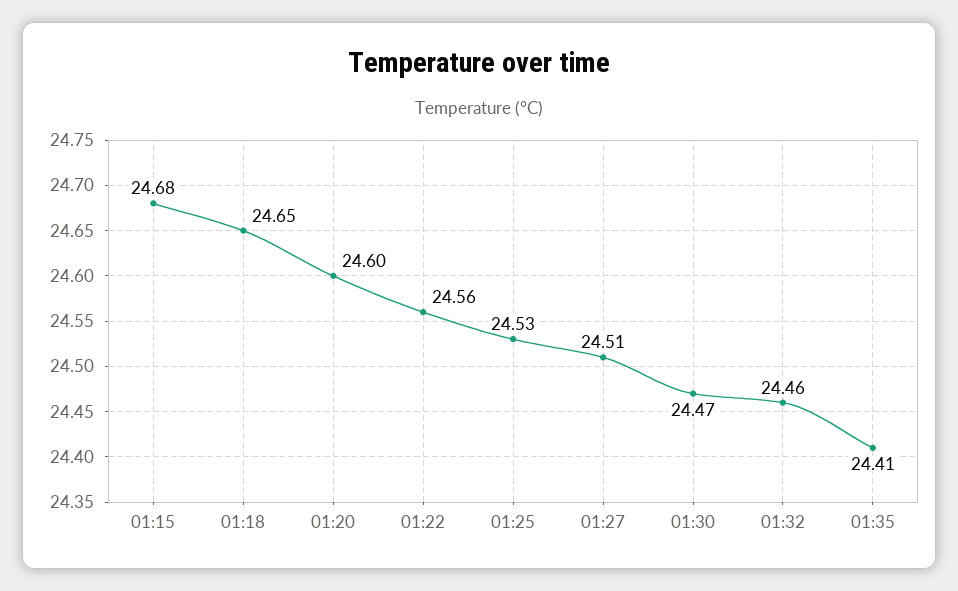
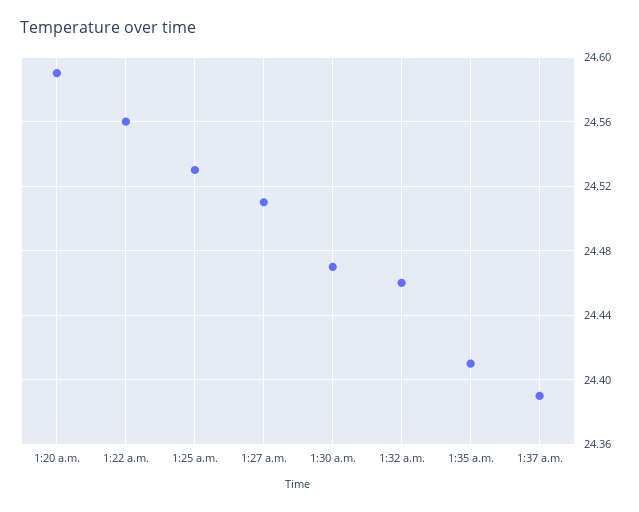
01:15: 24.68 -> none
01:18: 24.65 -> none
01:20: 24.6 -> 24.59
1:37 a.m.: none -> 24.39

